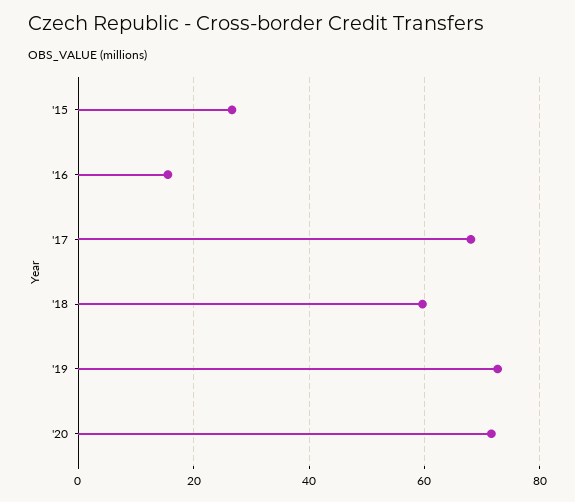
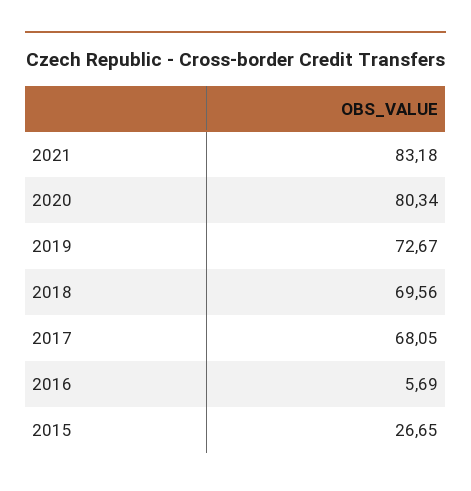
'16: 16 -> 5.69
'18: 60 -> 69.56
'20: 72 -> 80.34
2021: none -> 83.18

